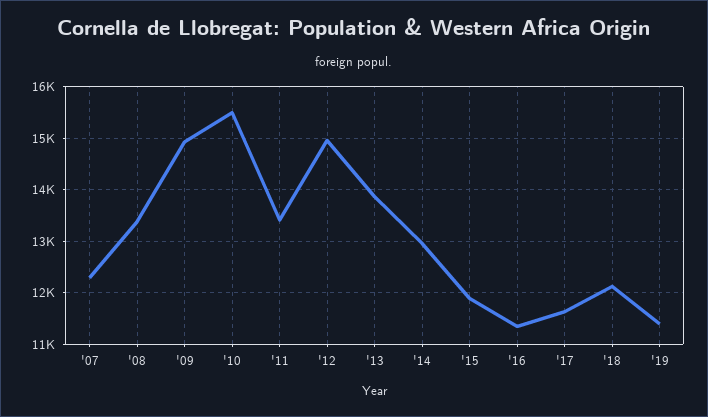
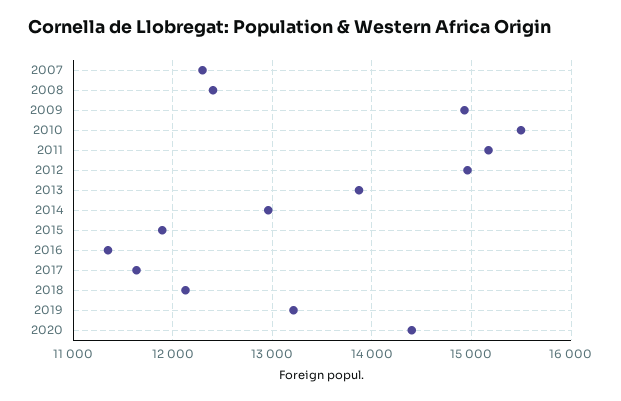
'08: 13400 -> 12400
'11: 13400 -> 15200
'19: 11400 -> 13200
2020: none -> 14400

